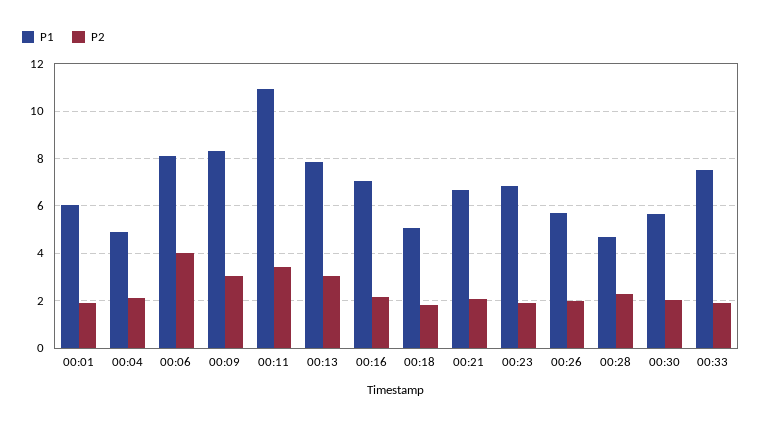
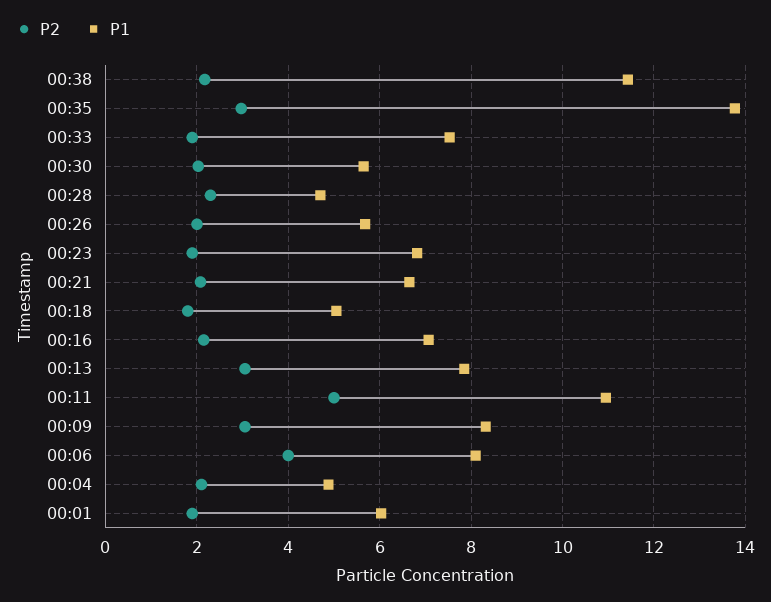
P2, 00:11: 3.5 -> 5
P2, 00:38: none -> 2.2
P1, 00:38: none -> 11.4
P2, 00:35: none -> 3
P1, 00:35: none -> 13.8

